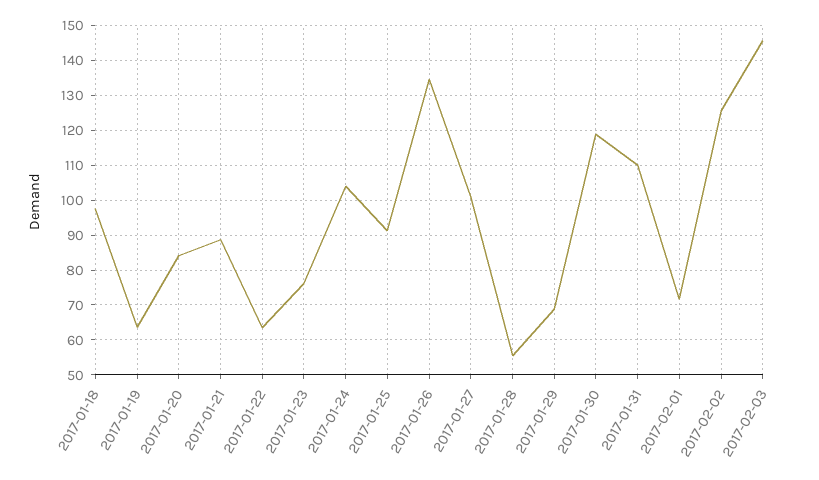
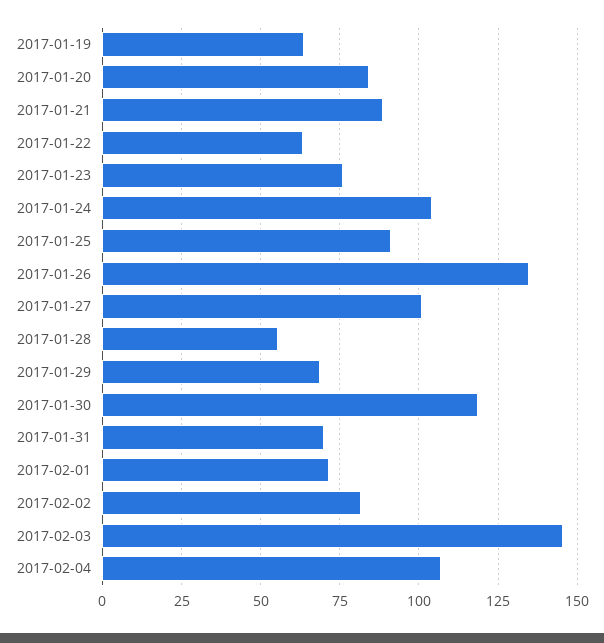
2017-01-18: 98 -> none
2017-01-31: 110 -> 70
2017-02-02: 126 -> 82.5
2017-02-04: none -> 107.5

